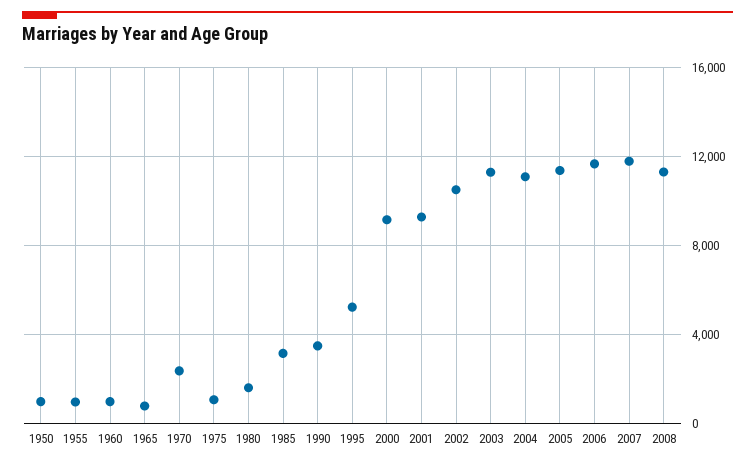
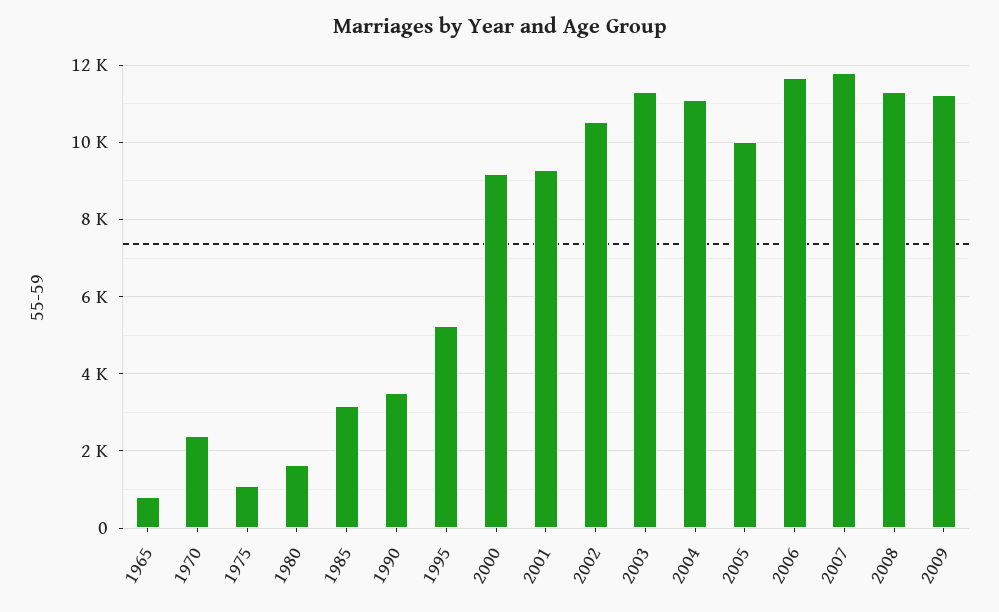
1950: 1000 -> none
1955: 1000 -> none
1960: 1000 -> none
2005: 11500 -> 10000
2009: none -> 11200

